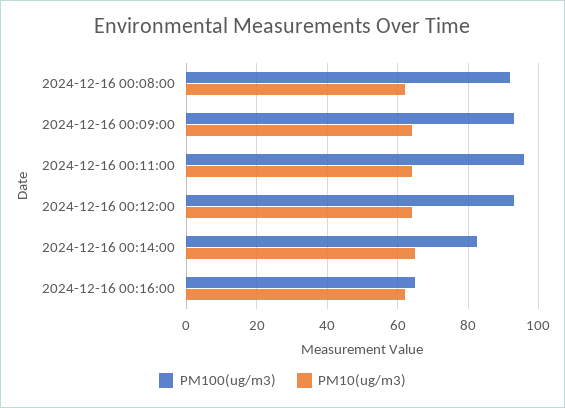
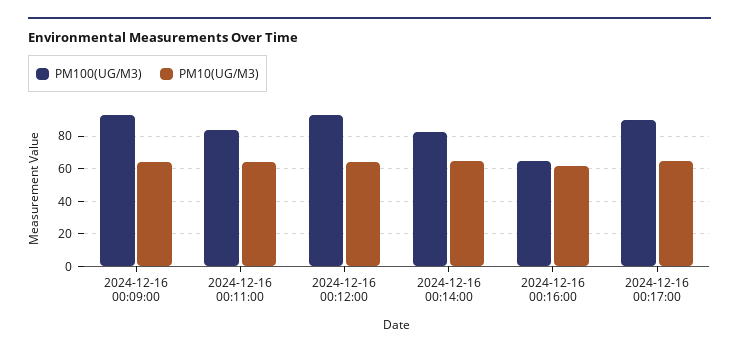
PM100(ug/m3), 2024-12-16 00:08:00: 92 -> none
PM10(ug/m3), 2024-12-16 00:08:00: 62 -> none
PM100(ug/m3), 2024-12-16 00:11:00: 96 -> 85
PM100(ug/m3), 2024-12-16 00:17:00: none -> 90
PM10(ug/m3), 2024-12-16 00:17:00: none -> 65

